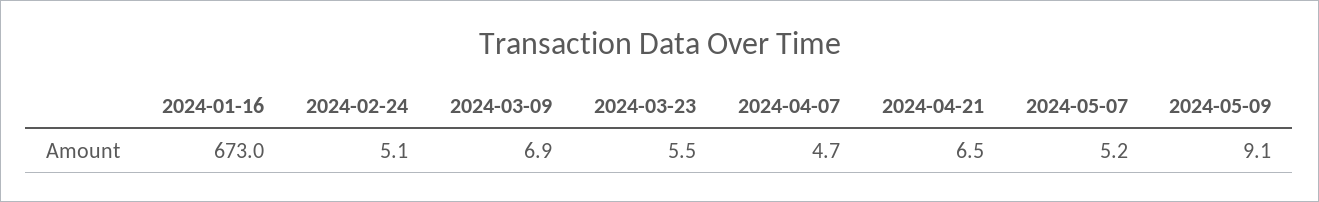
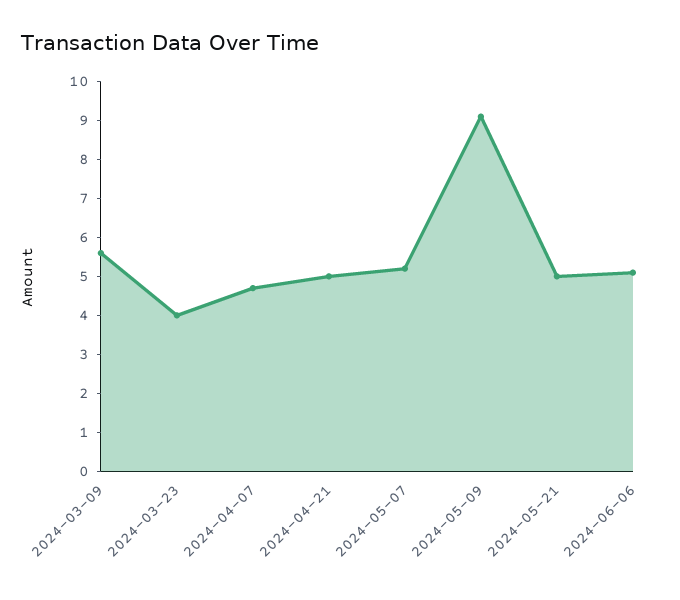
2024-01-16: 673 -> none
2024-02-24: 5.1 -> none
2024-03-09: 6.9 -> 5.5
2024-03-23: 5.5 -> 4
2024-04-21: 6.5 -> 5
2024-05-21: none -> 5
2024-06-06: none -> 5

